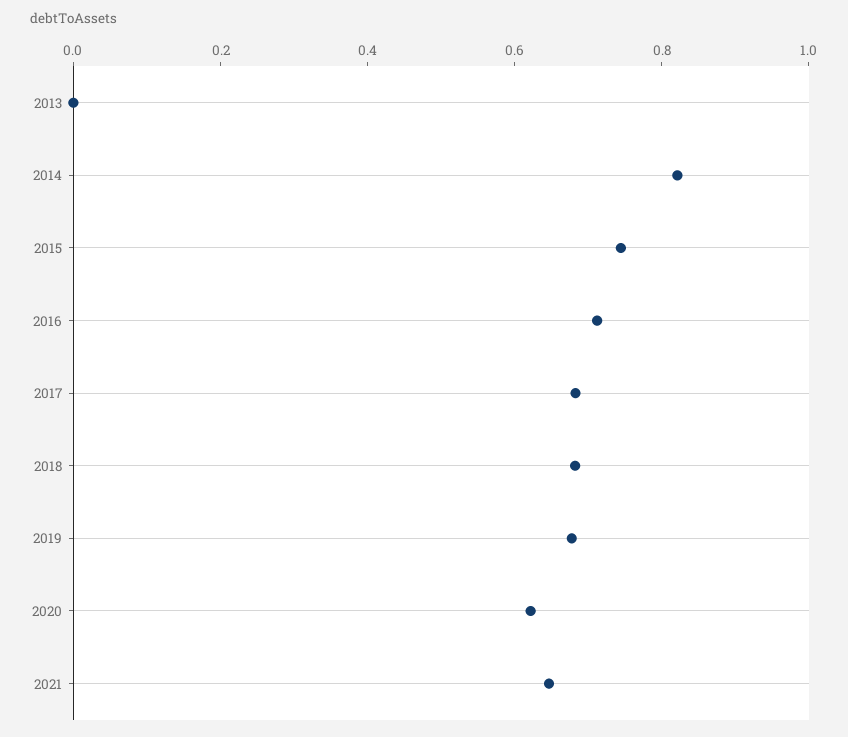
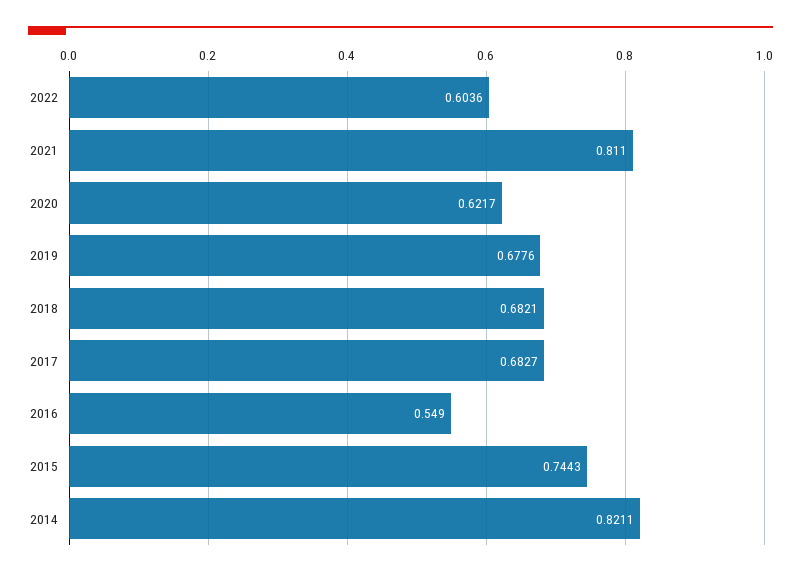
2013: 0 -> none
2016: 0.7 -> 0.549
2021: 0.65 -> 0.811
2022: none -> 0.6036

